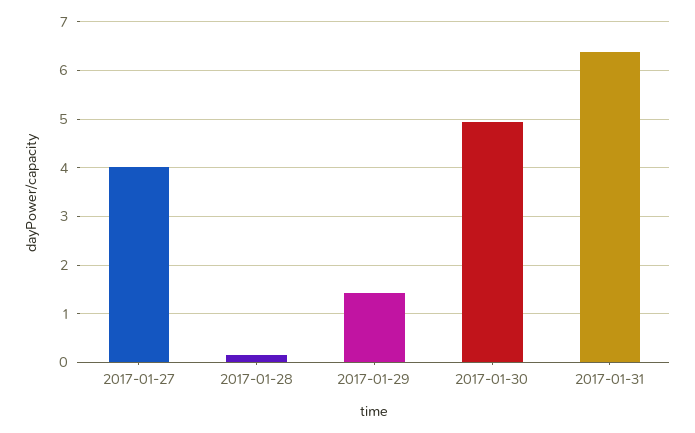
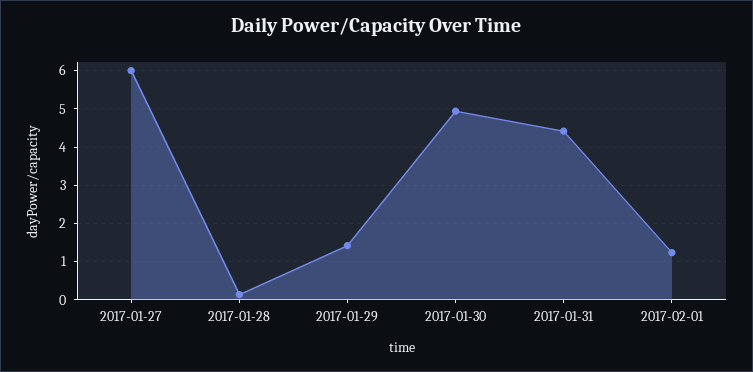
2017-01-27: 4 -> 6
2017-01-31: 6.4 -> 4.4
2017-02-01: none -> 1.2

